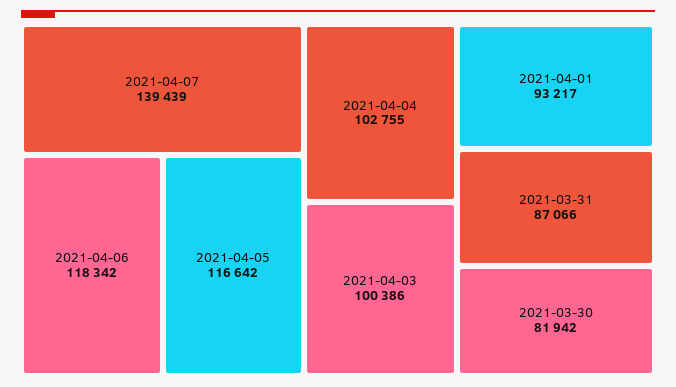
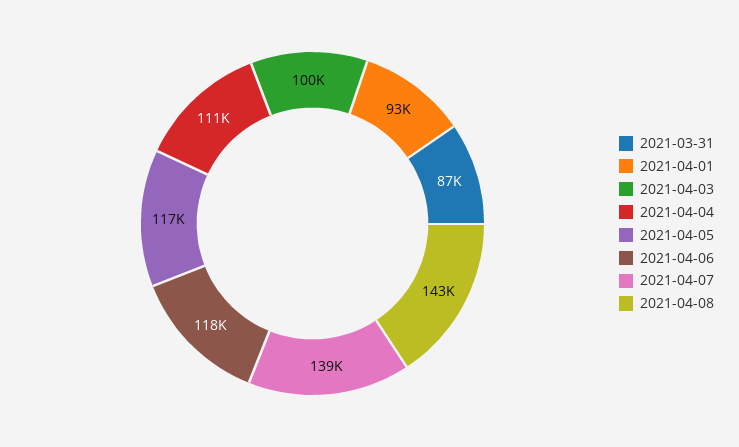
2021-04-04: 102755 -> 111000
2021-03-30: 81942 -> none
2021-04-08: none -> 143000

